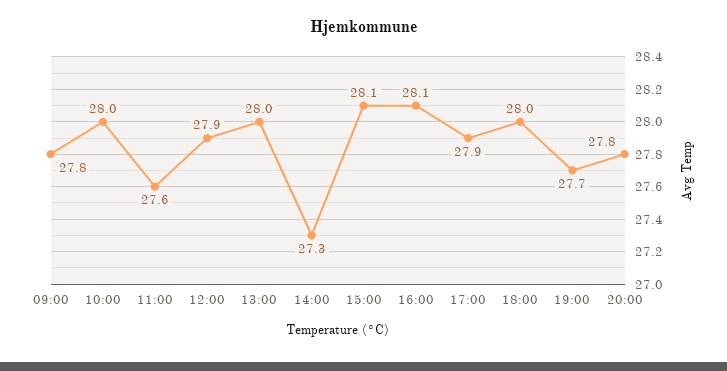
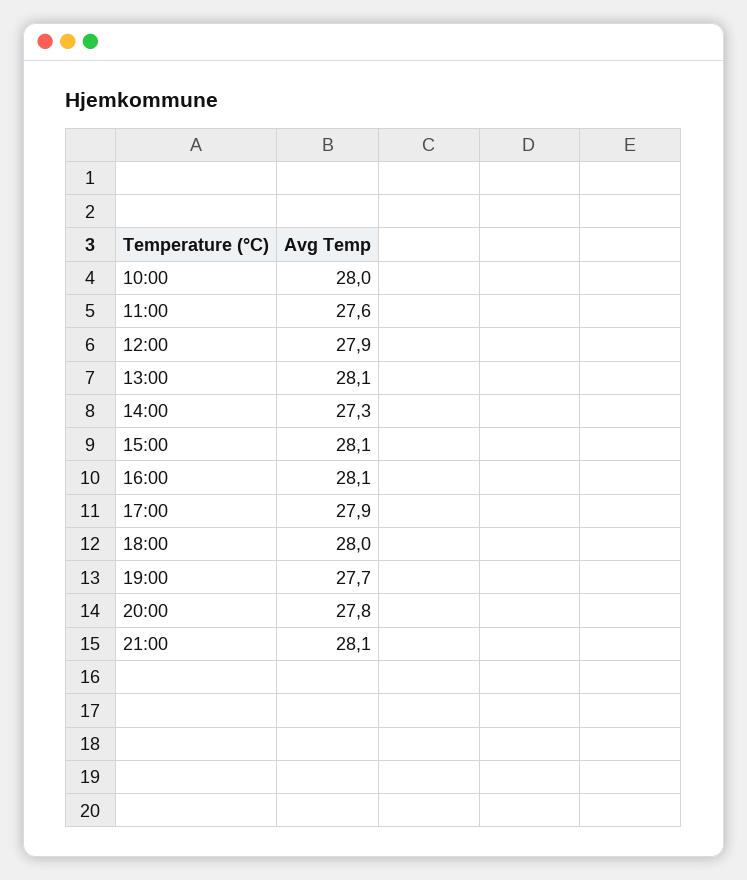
09:00: 27.8 -> none
13:00: 28 -> 28.1
21:00: none -> 28.1

